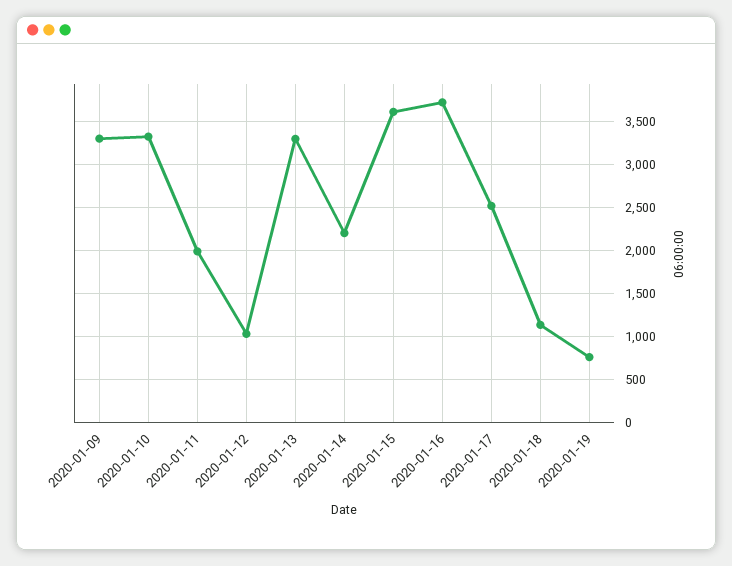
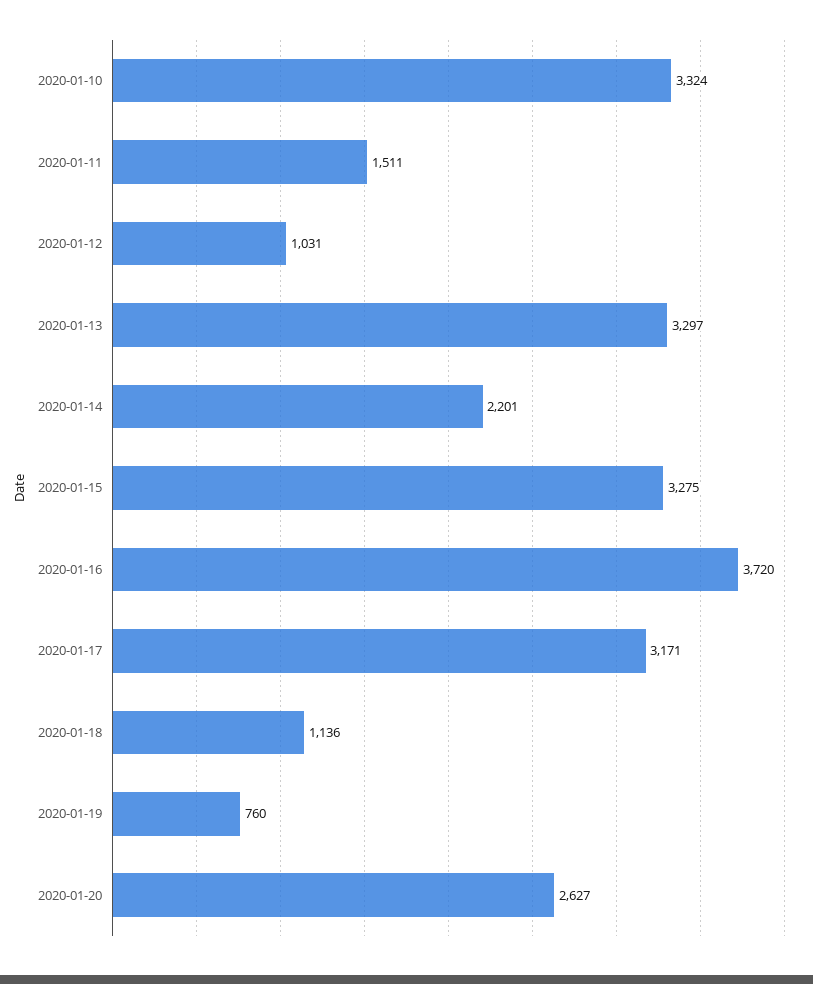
2020-01-09: 3300 -> none
2020-01-11: 2000 -> 1511
2020-01-15: 3600 -> 3275
2020-01-17: 2500 -> 3171
2020-01-20: none -> 2627

